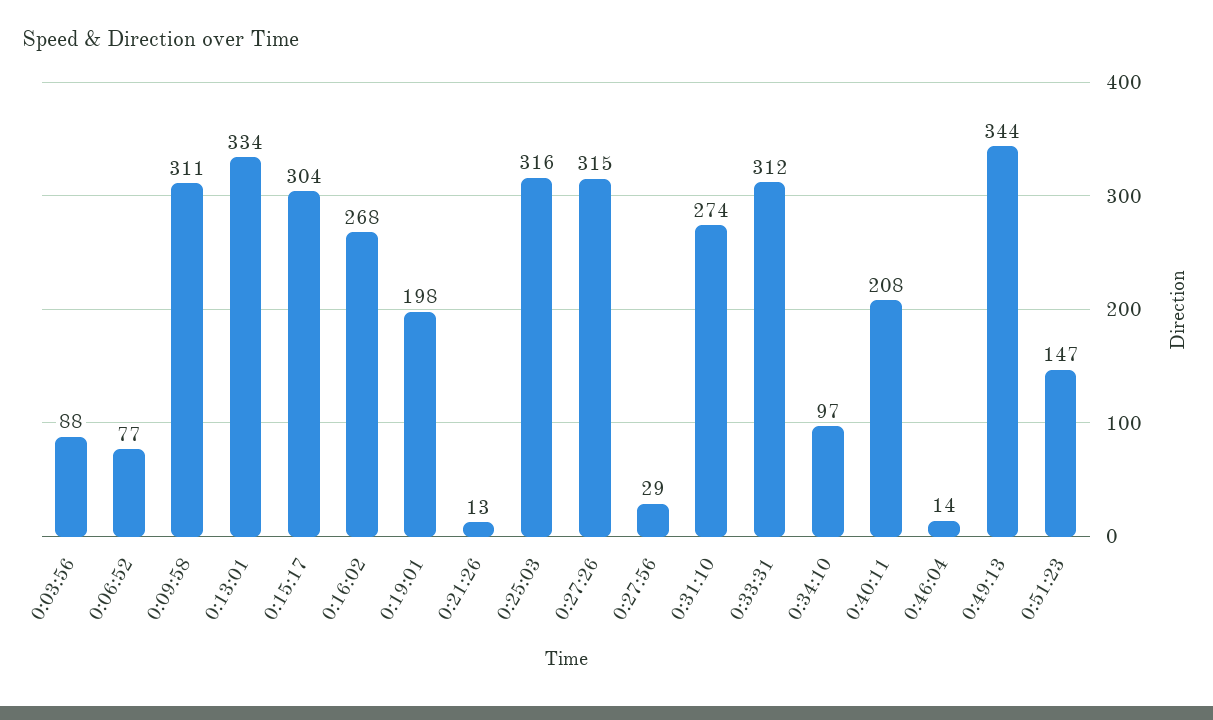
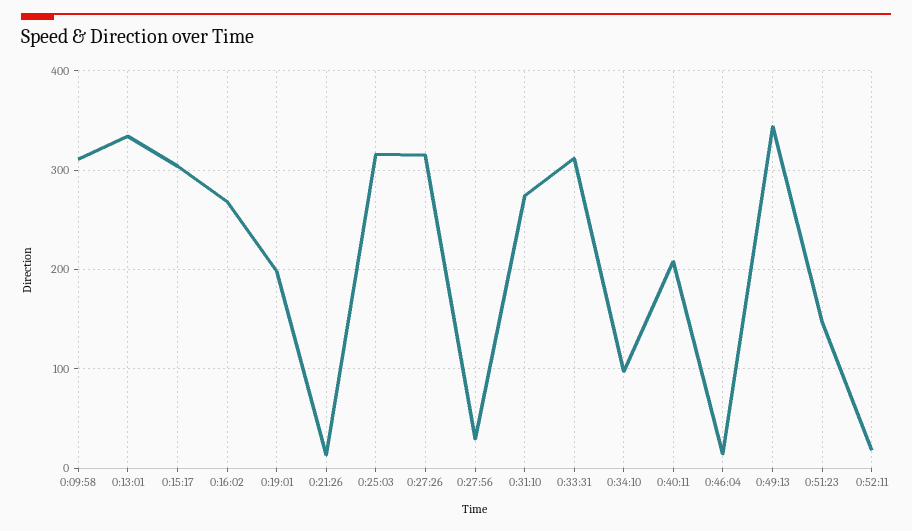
0:03:56: 88 -> none
0:06:52: 77 -> none
0:52:11: none -> 20

